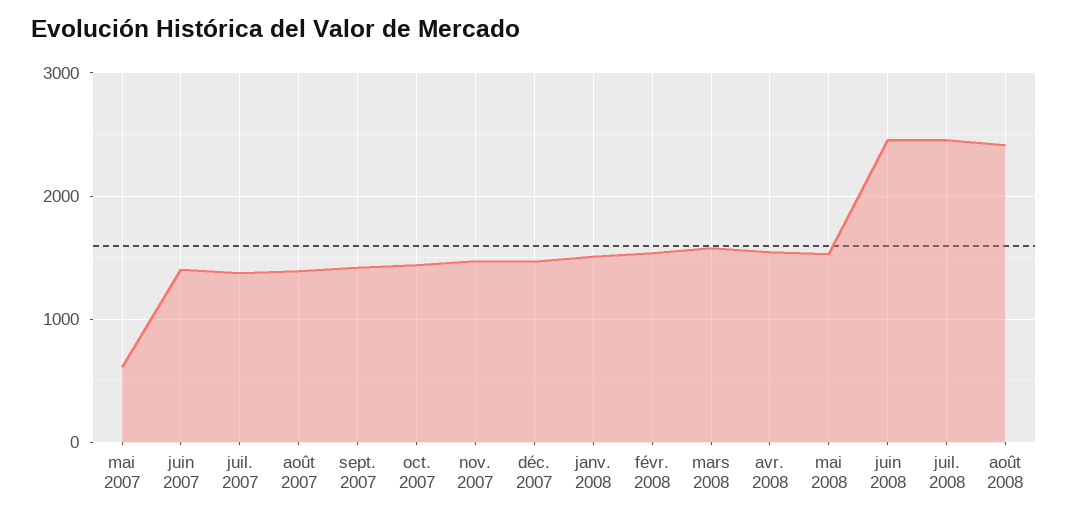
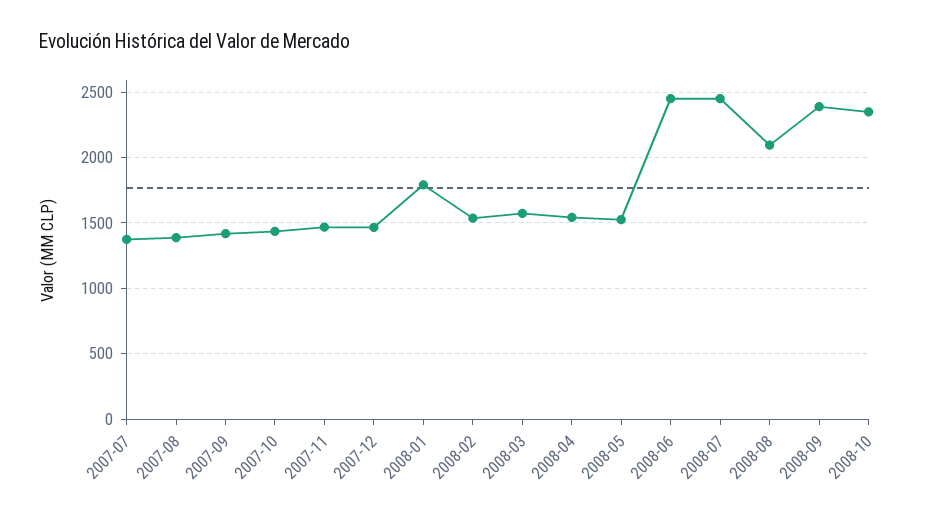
mai 2007: 600 -> none
juin 2007: 1400 -> none
janv. 2008: 1500 -> 1800
août 2008: 2400 -> 2100
2008-09: none -> 2400
2008-10: none -> 2350

